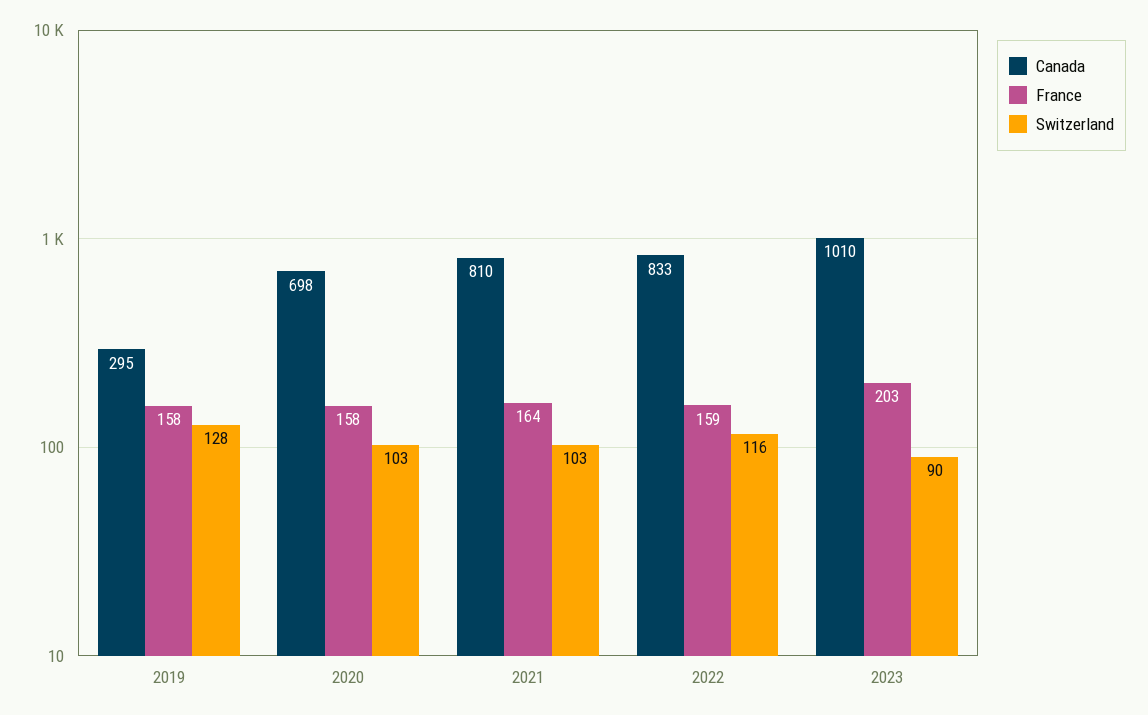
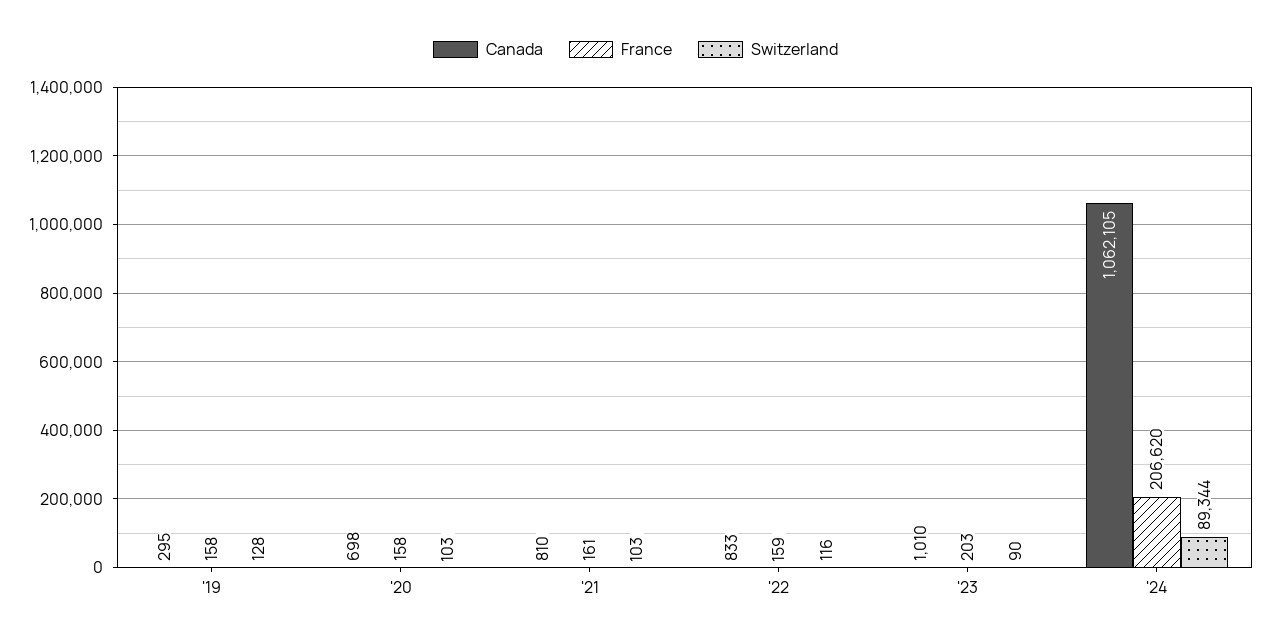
France, 2021: 164 -> 161
Canada, '24: none -> 1062105
France, '24: none -> 206620
Switzerland, '24: none -> 89344

